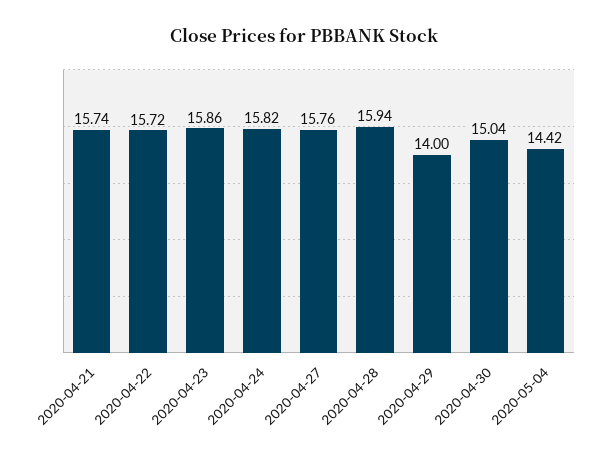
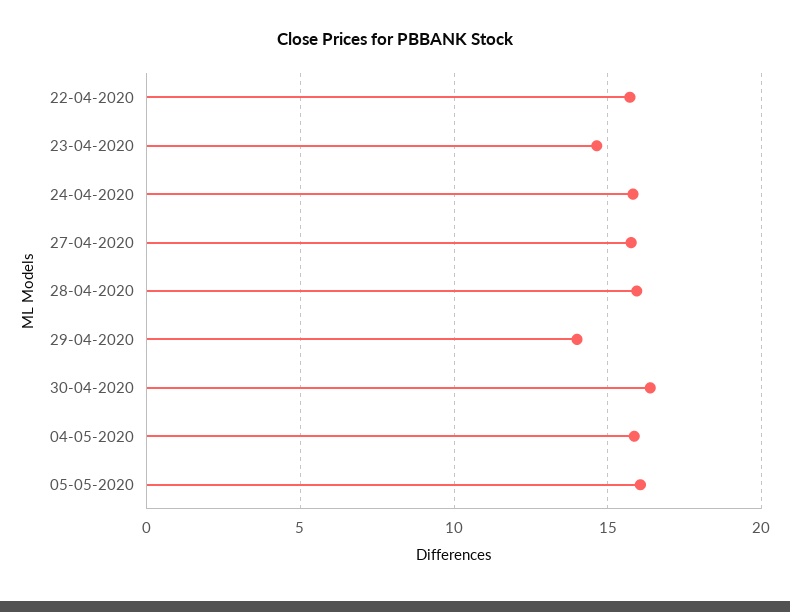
2020-04-21: 15.74 -> none
2020-04-23: 15.86 -> 14.5
2020-04-30: 15.04 -> 16.5
2020-05-04: 14.42 -> 16
05-05-2020: none -> 16

